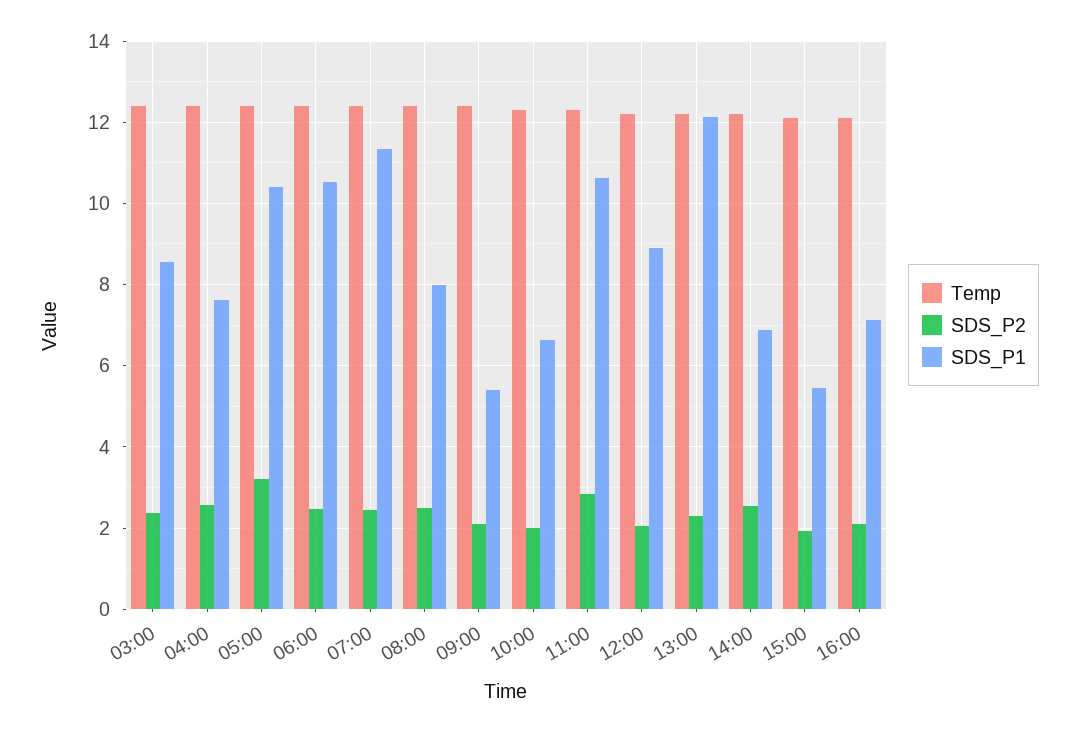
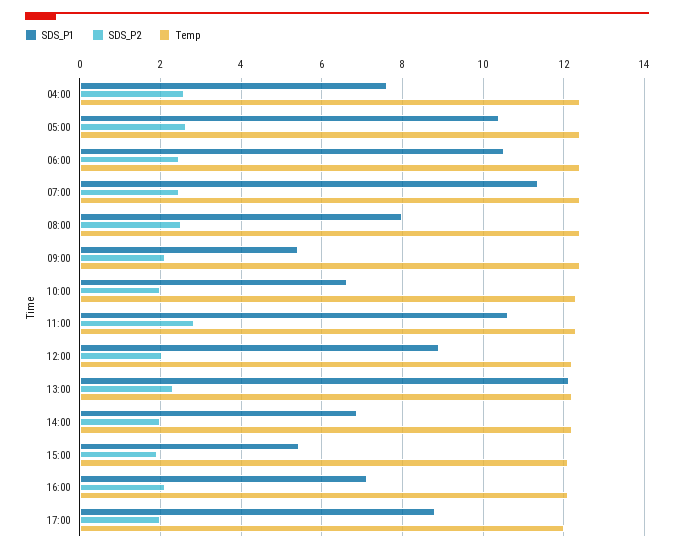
Temp, 03:00: 12.4 -> none
SDS_P2, 03:00: 2.4 -> none
SDS_P1, 03:00: 8.6 -> none
SDS_P2, 05:00: 3.2 -> 2.6
SDS_P2, 14:00: 2.6 -> 2
SDS_P1, 17:00: none -> 8.8
SDS_P2, 17:00: none -> 2
Temp, 17:00: none -> 12

